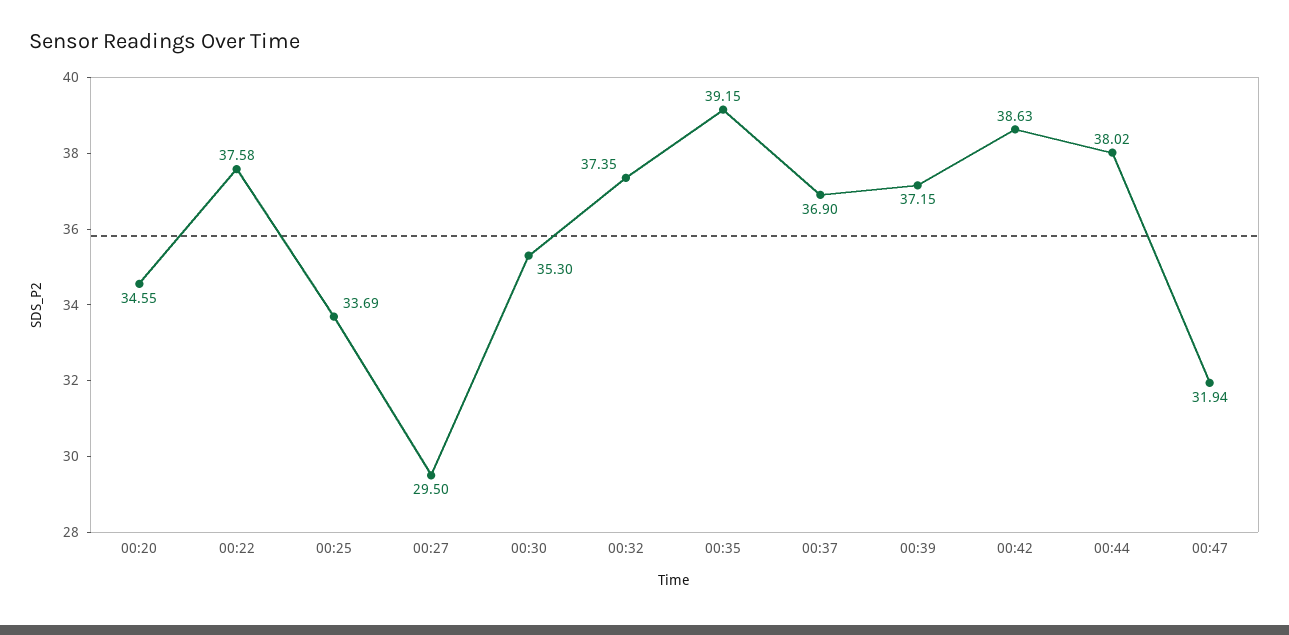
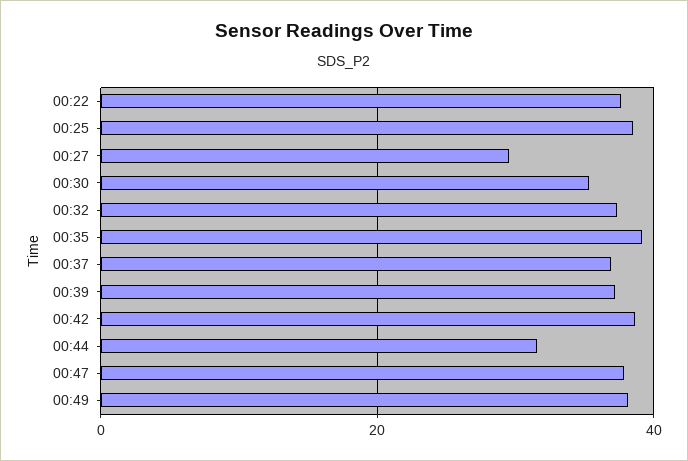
00:20: 34.55 -> none
00:25: 33.69 -> 38
00:44: 38.02 -> 32
00:47: 31.94 -> 38
00:49: none -> 38

